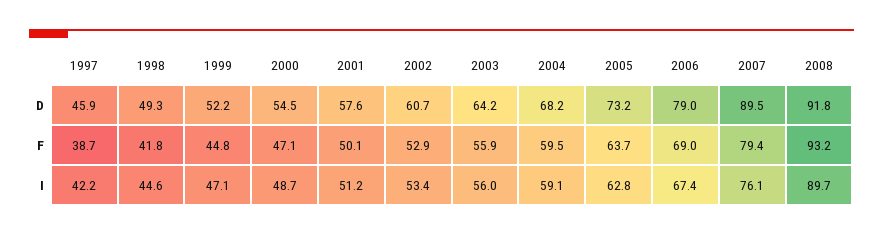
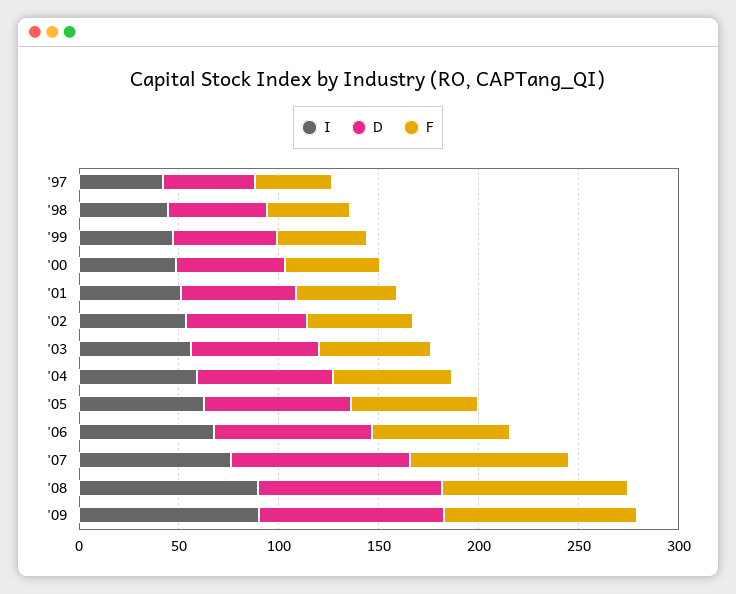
I, '09: none -> 90
D, '09: none -> 90
F, '09: none -> 100

